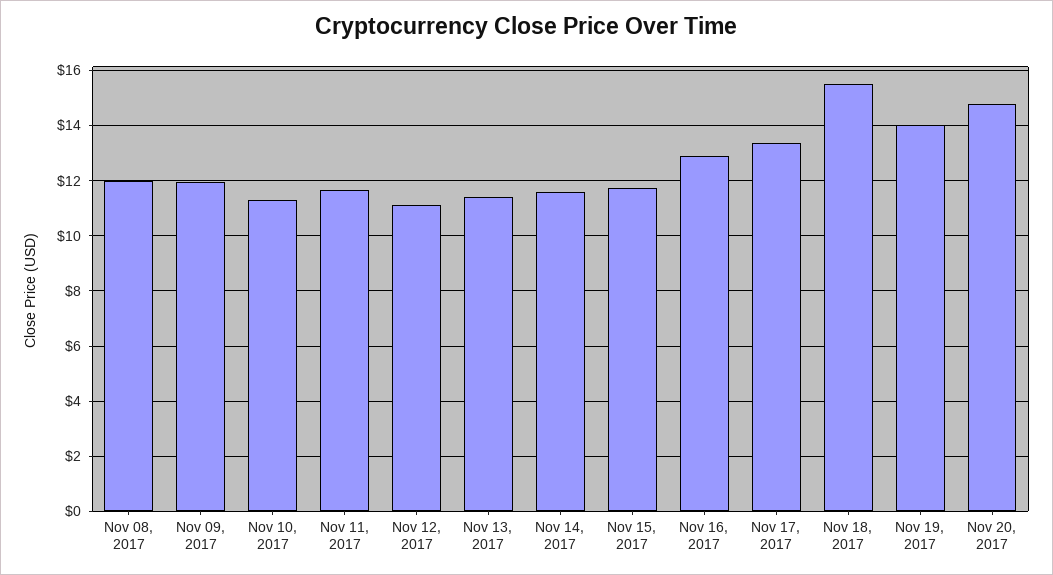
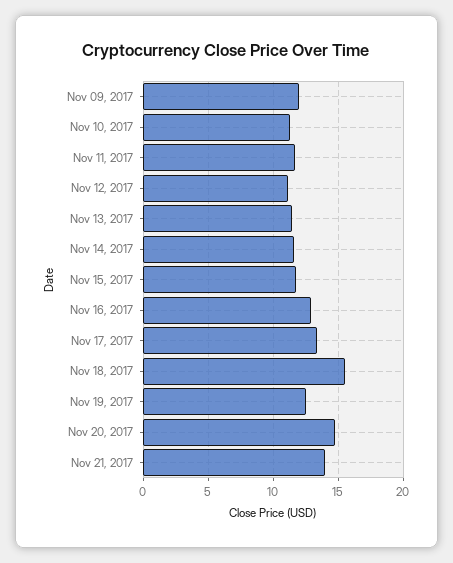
Nov 08, 2017: 12 -> none
Nov 19, 2017: 14 -> 12.5
Nov 21, 2017: none -> 14

